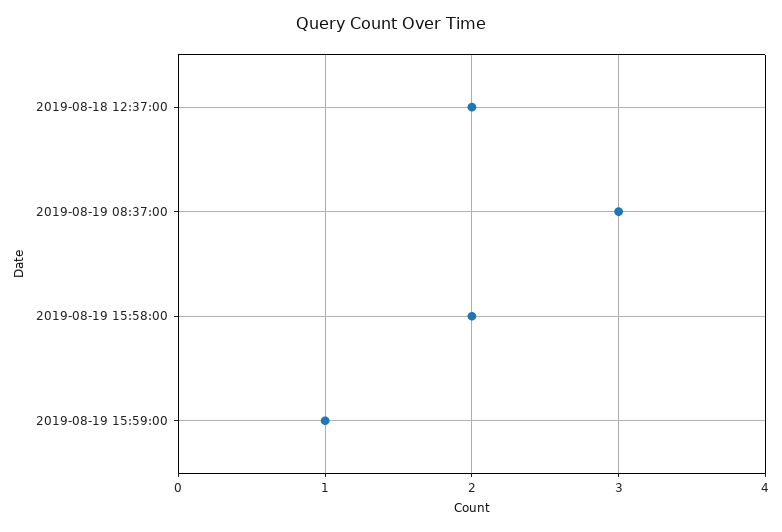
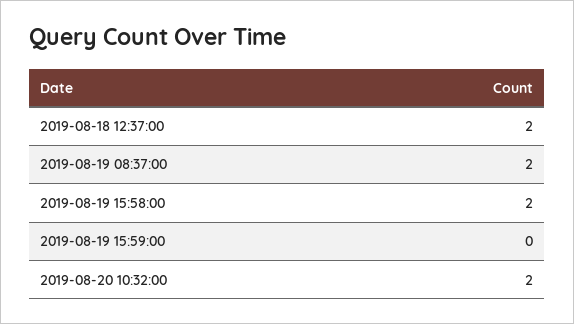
2019-08-19 08:37:00: 3 -> 2
2019-08-19 15:59:00: 1 -> 0
2019-08-20 10:32:00: none -> 2

